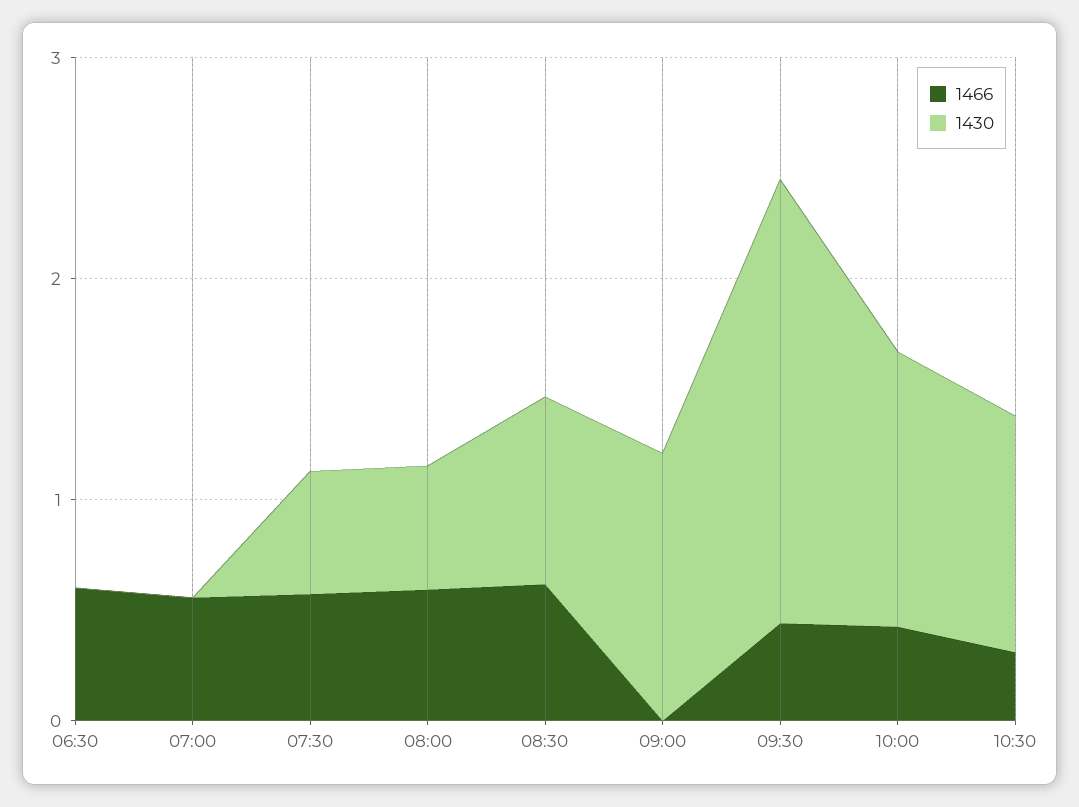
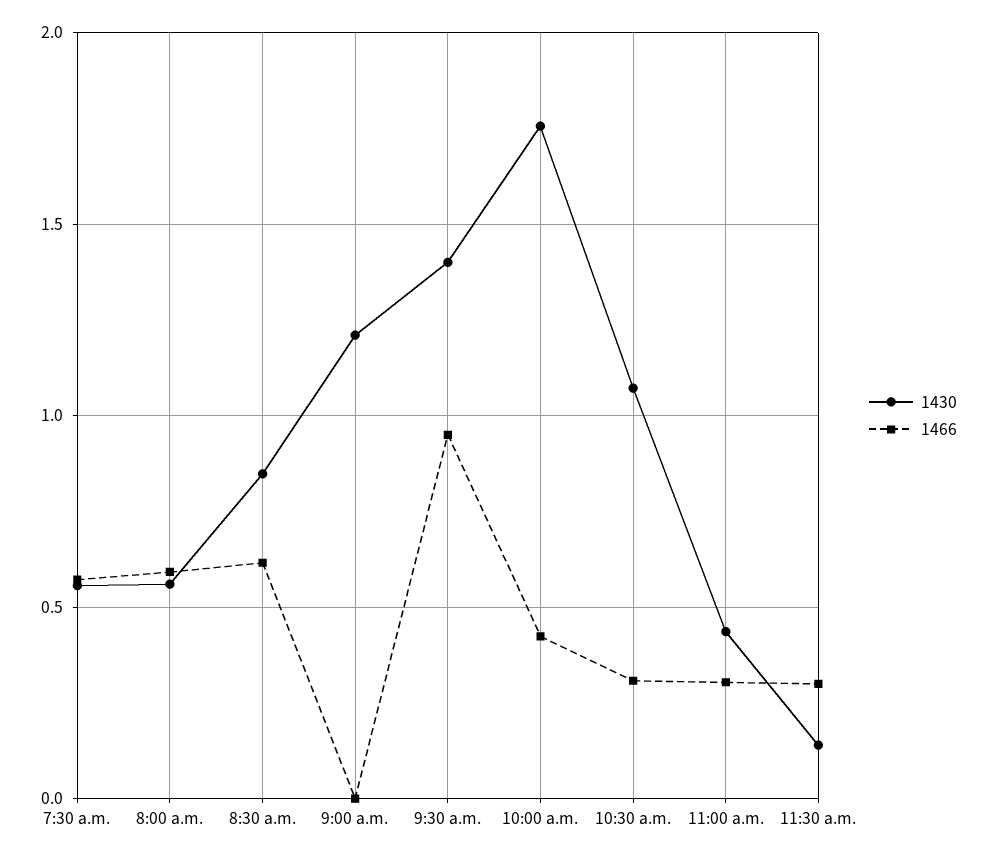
1466, 06:30: 0.6 -> none
1430, 06:30: 0 -> none
1466, 07:00: 0.6 -> none
1430, 07:00: 0 -> none
1466, 09:30: 0.4 -> 0.95
1430, 09:30: 2 -> 1.4
1430, 10:00: 1.2 -> 1.75
1430, 11:00 a.m.: none -> 0.45
1466, 11:00 a.m.: none -> 0.3
1430, 11:30 a.m.: none -> 0.15
1466, 11:30 a.m.: none -> 0.3

